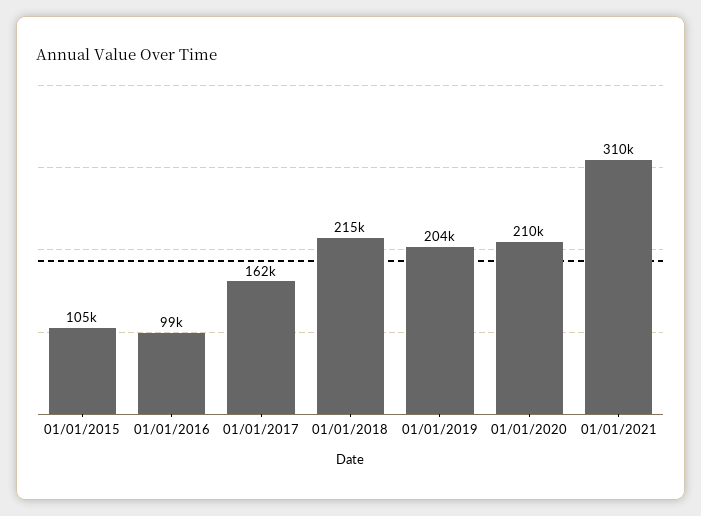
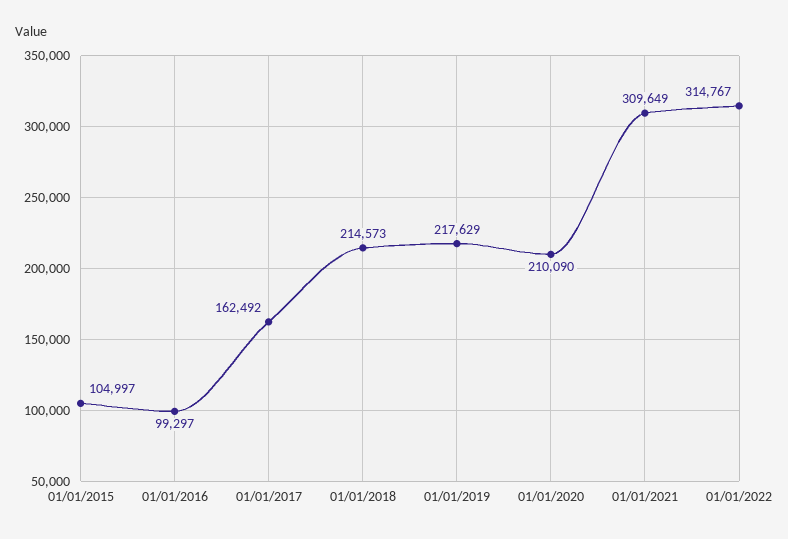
01/01/2019: 204000 -> 217629
01/01/2022: none -> 314767

